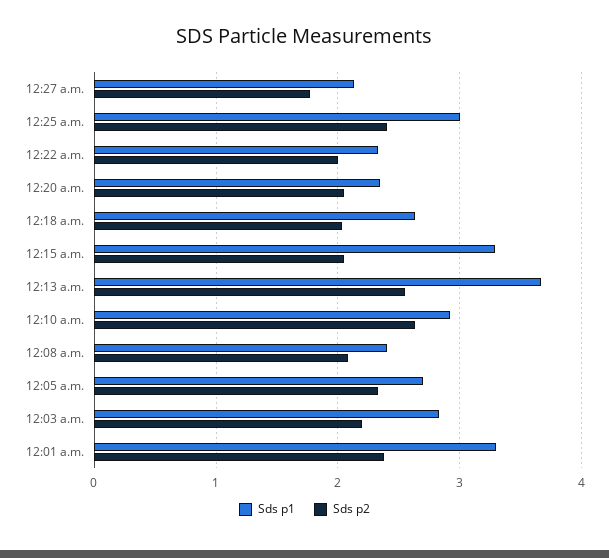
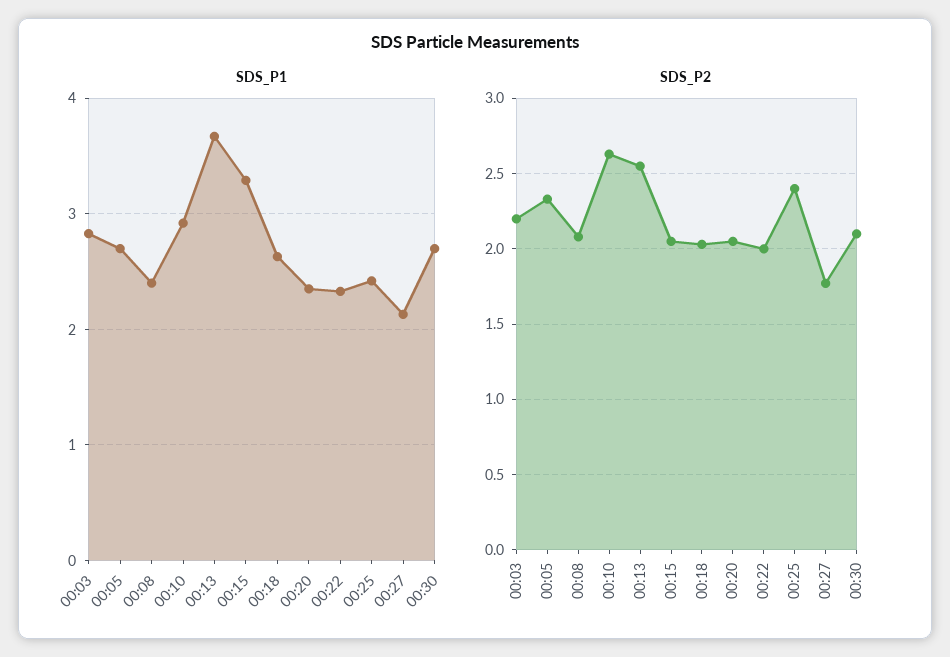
Sds p1, 12:25 a.m.: 3 -> 2.4
Sds p1, 12:01 a.m.: 3.3 -> none
Sds p2, 12:01 a.m.: 2.4 -> none
Sds p1, 00:30: none -> 2.7
Sds p2, 00:30: none -> 2.1

